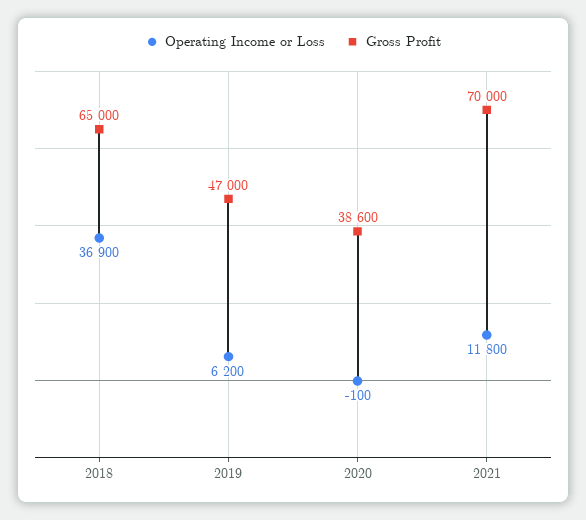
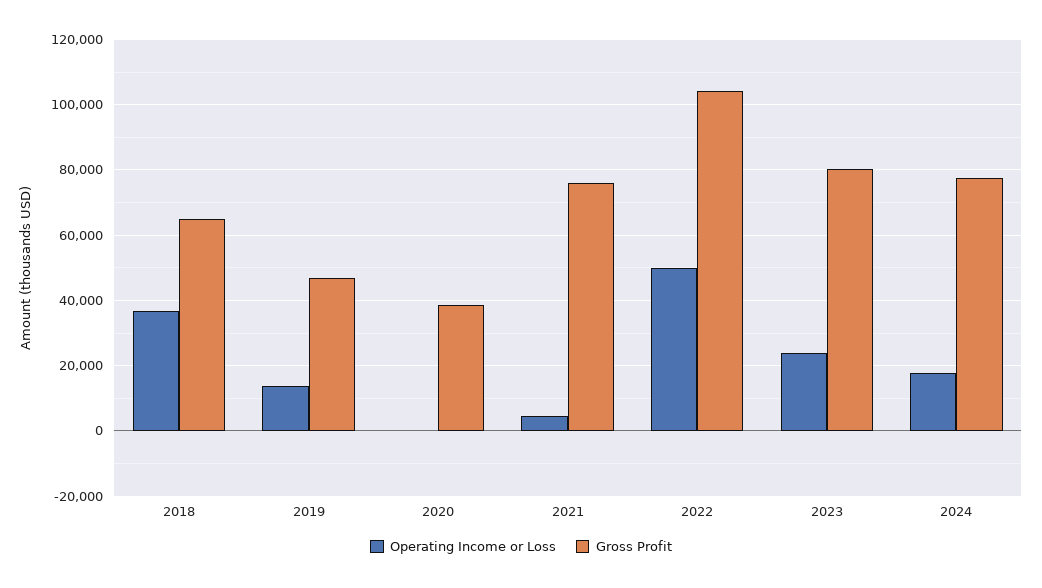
Operating Income or Loss, 2019: 6200 -> 14000
Operating Income or Loss, 2021: 11800 -> 4000
Gross Profit, 2021: 70000 -> 76000
Operating Income or Loss, 2022: none -> 50000
Gross Profit, 2022: none -> 104000
Operating Income or Loss, 2023: none -> 24000
Gross Profit, 2023: none -> 80000
Operating Income or Loss, 2024: none -> 18000
Gross Profit, 2024: none -> 78000

